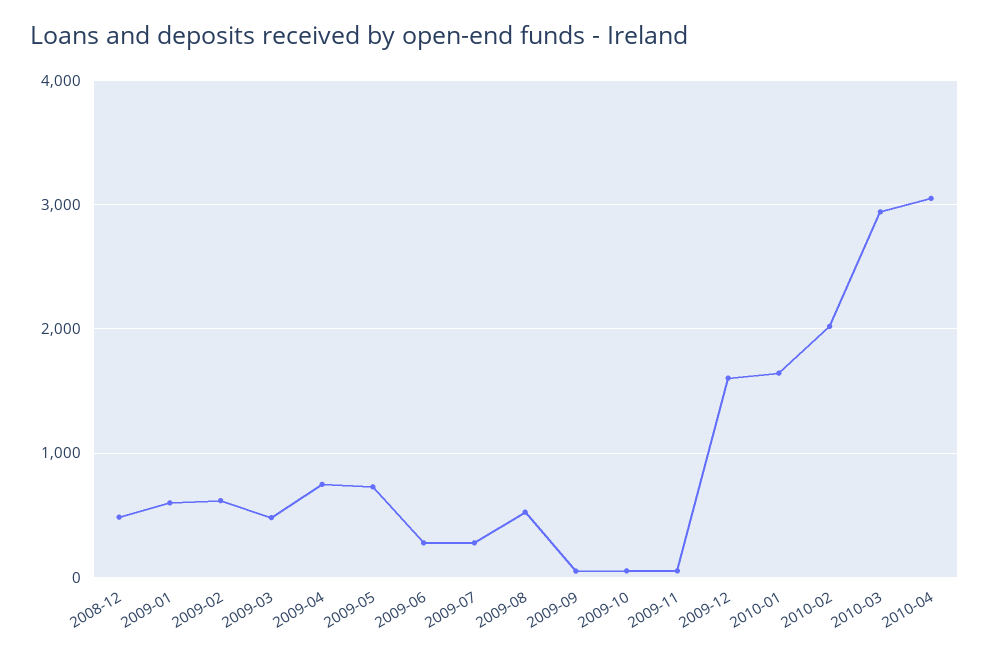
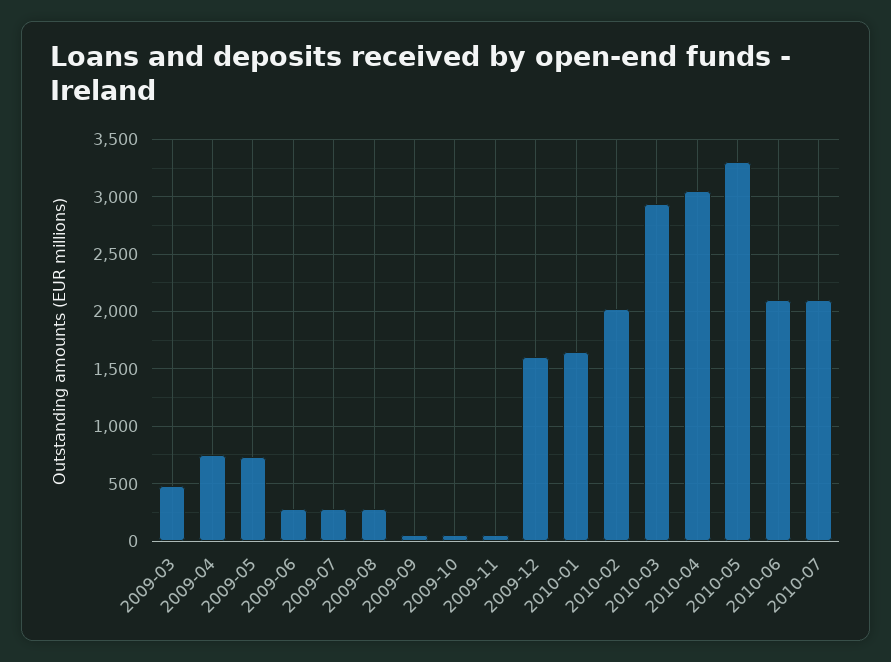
2008-12: 500 -> none
2009-01: 600 -> none
2009-02: 600 -> none
2009-08: 500 -> 300
2010-05: none -> 3300
2010-06: none -> 2100
2010-07: none -> 2100

